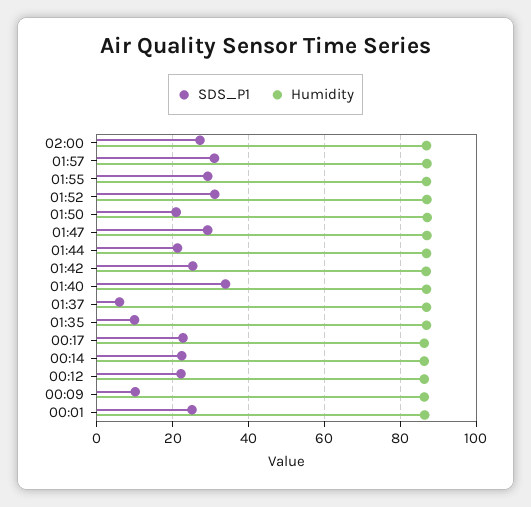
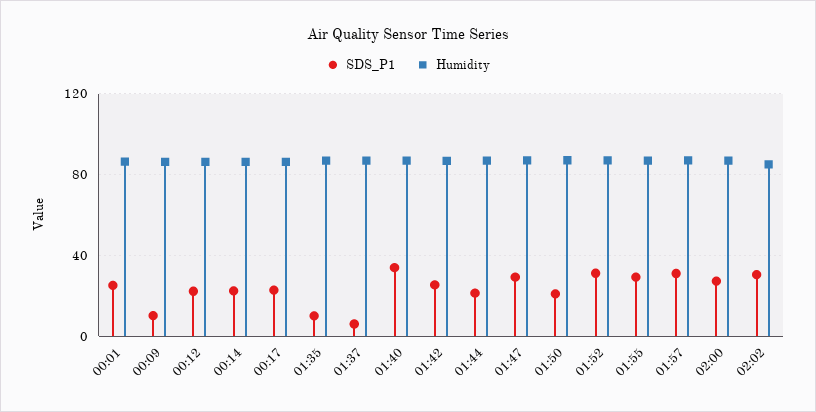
SDS_P1, 02:02: none -> 30
Humidity, 02:02: none -> 85

